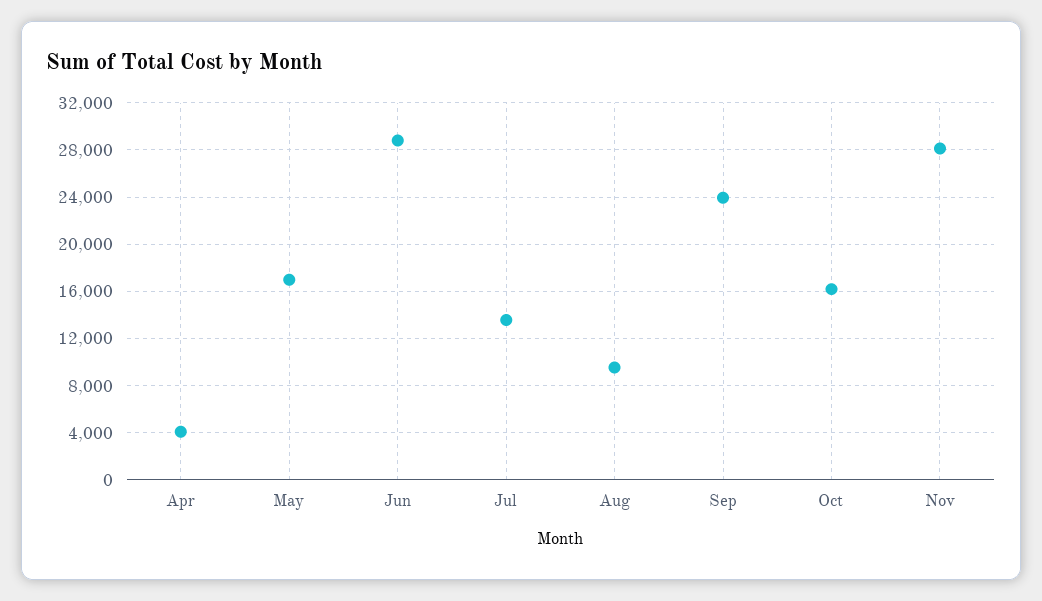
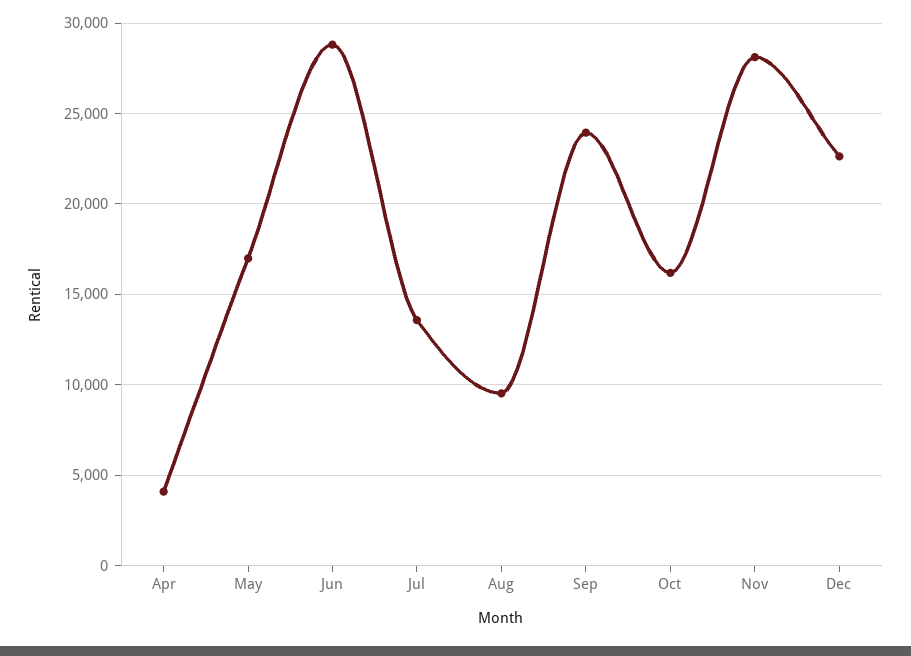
Dec: none -> 22500

